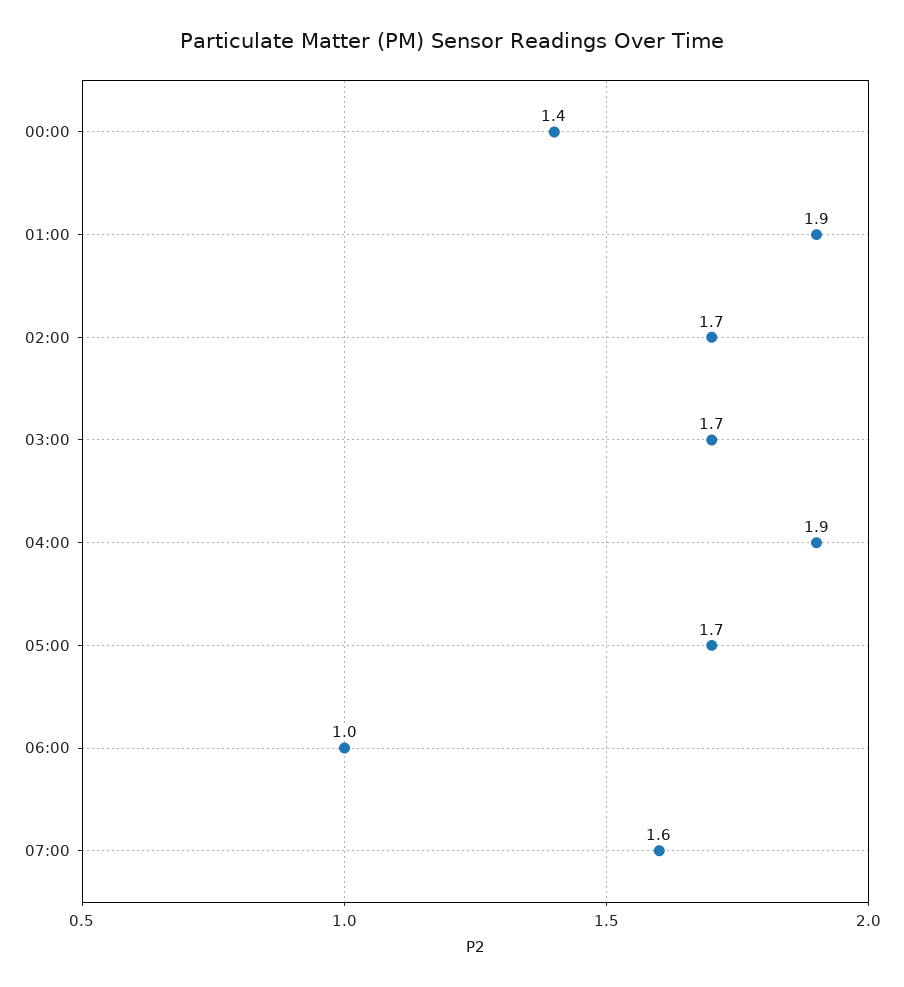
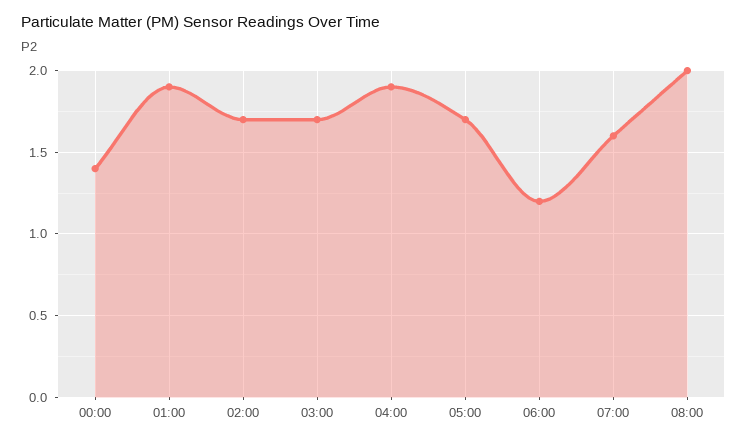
06:00: 1 -> 1.2
08:00: none -> 2

